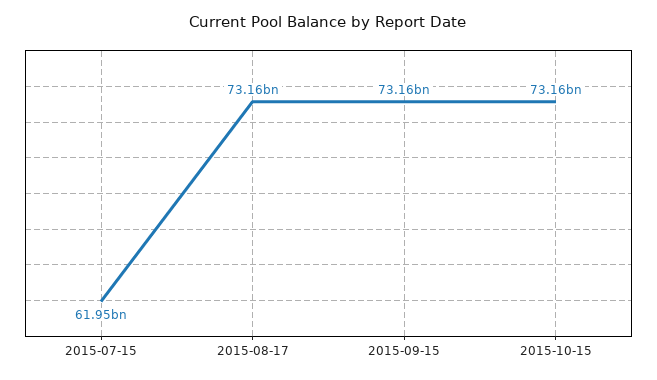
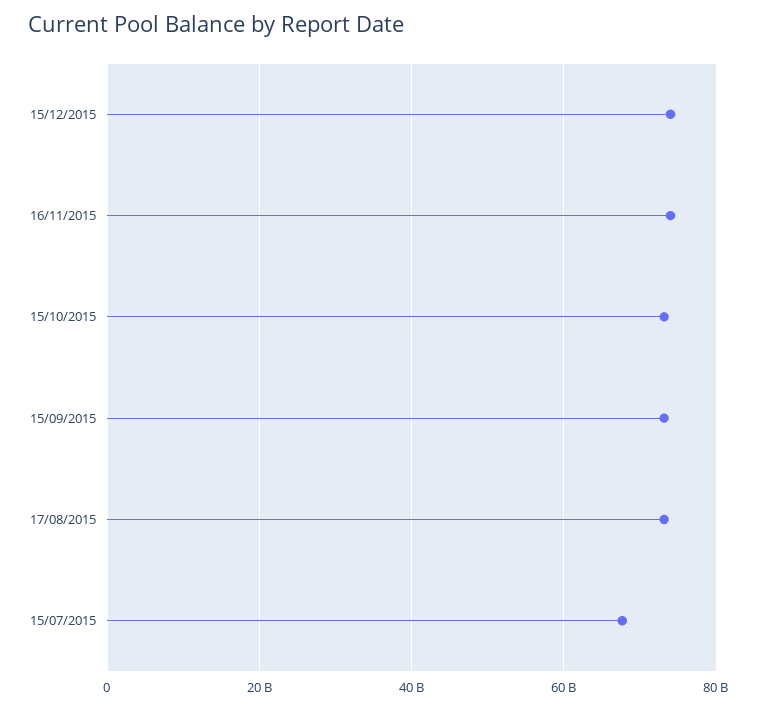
2015-07-15: 61950000000 -> 68000000000
15/12/2015: none -> 74000000000
16/11/2015: none -> 74000000000

